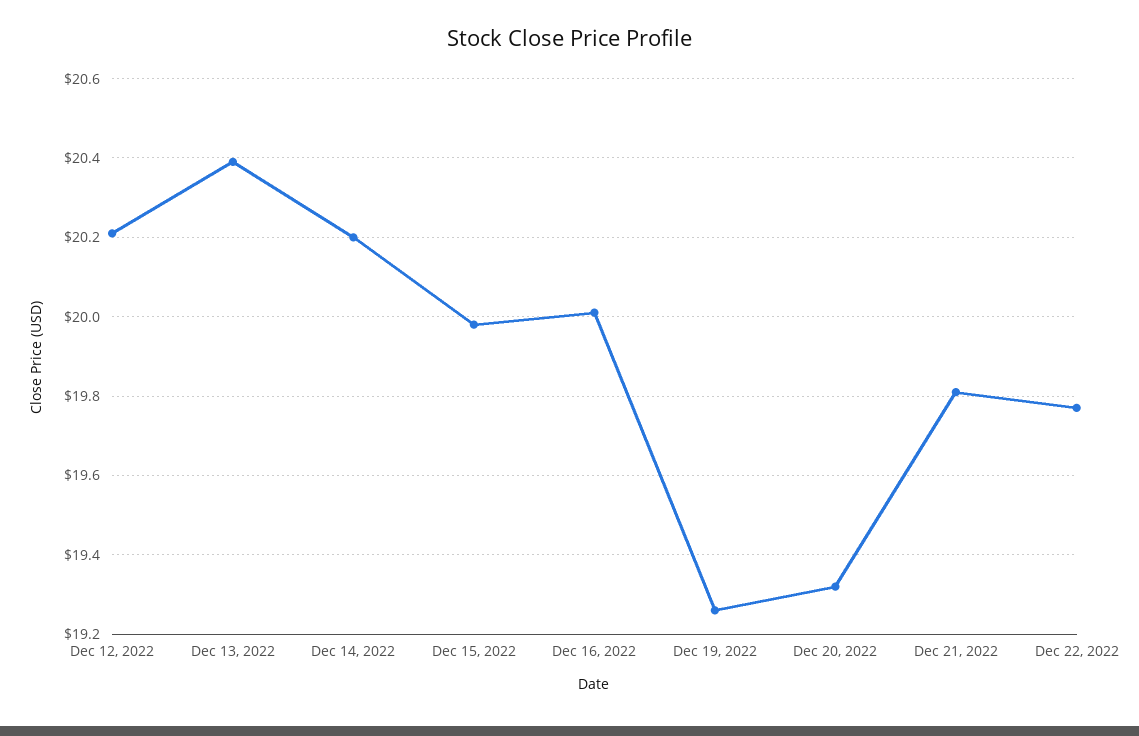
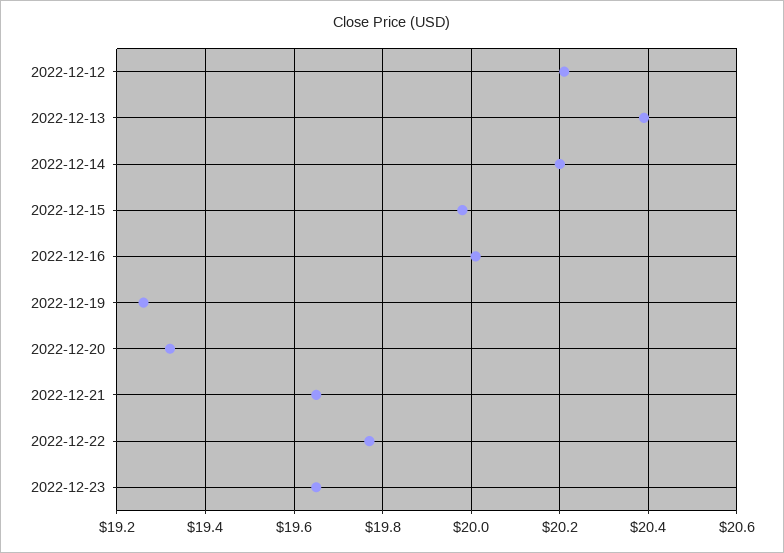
Dec 21, 2022: 19.8 -> 19.65
2022-12-23: none -> 19.65

